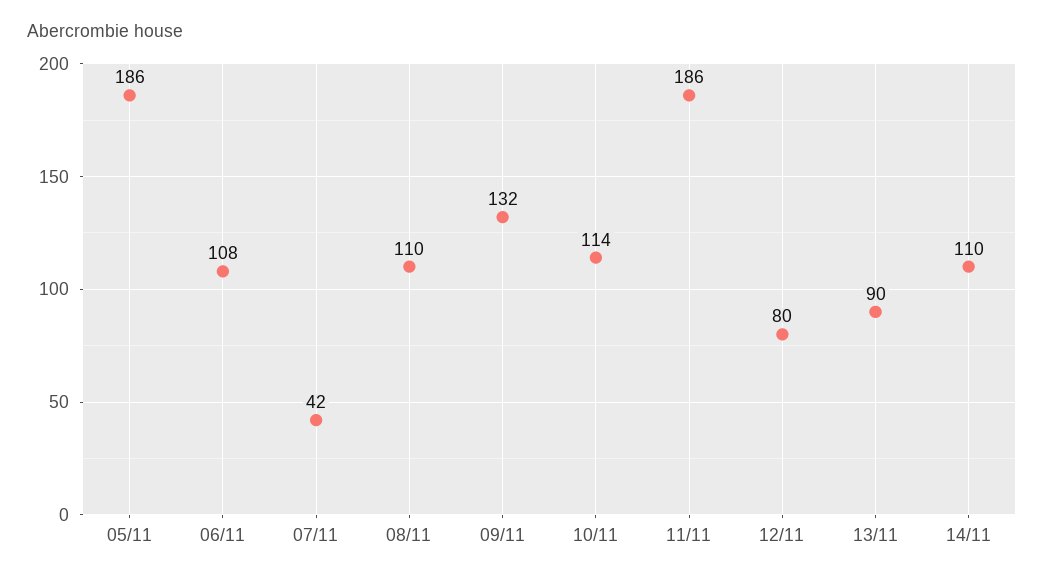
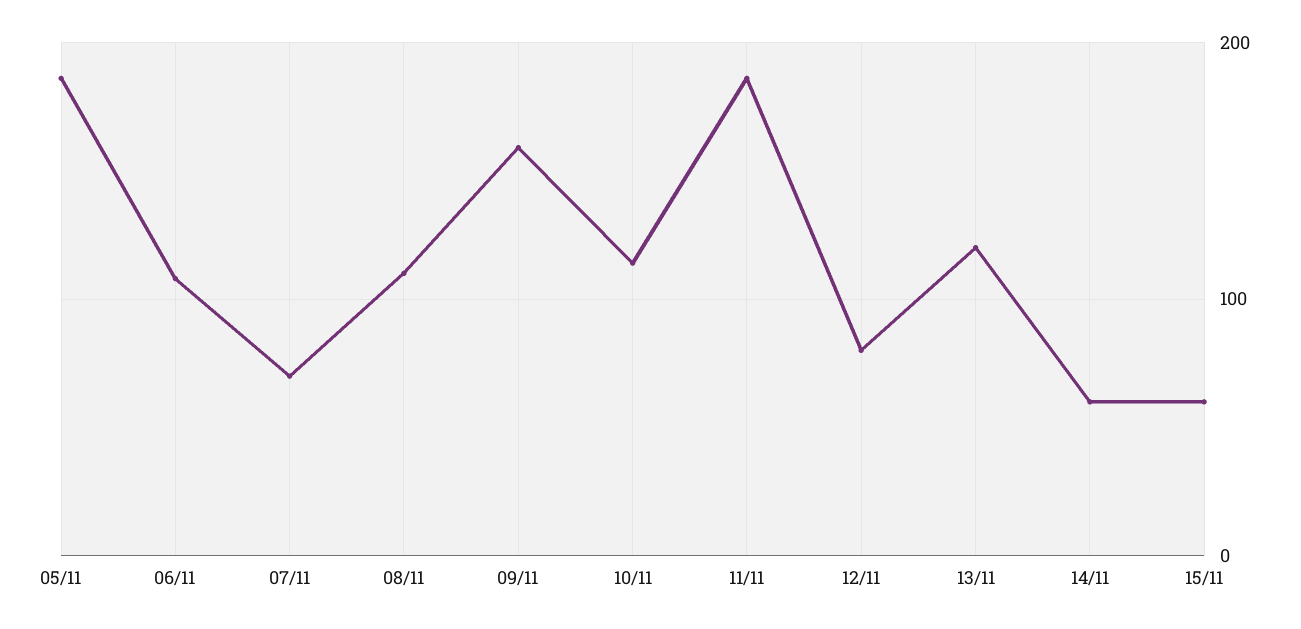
07/11: 42 -> 70
09/11: 132 -> 160
13/11: 90 -> 120
14/11: 110 -> 60
15/11: none -> 60

